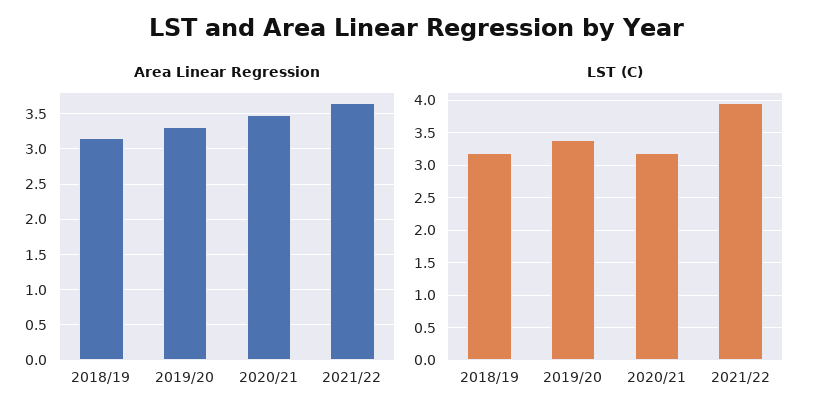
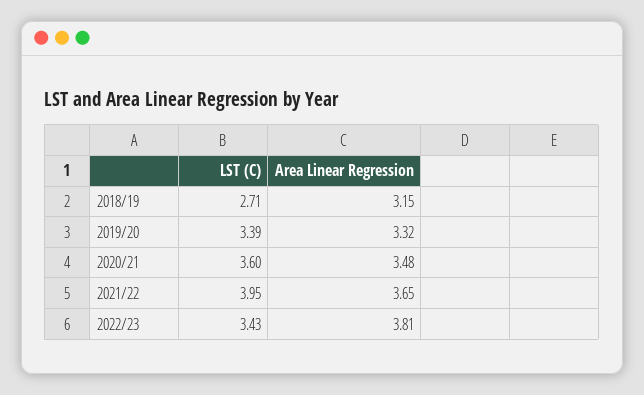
LST (C), 2018/19: 3.2 -> 2.71
LST (C), 2020/21: 3.2 -> 3.6
LST (C), 2022/23: none -> 3.43
Area Linear Regression, 2022/23: none -> 3.81

